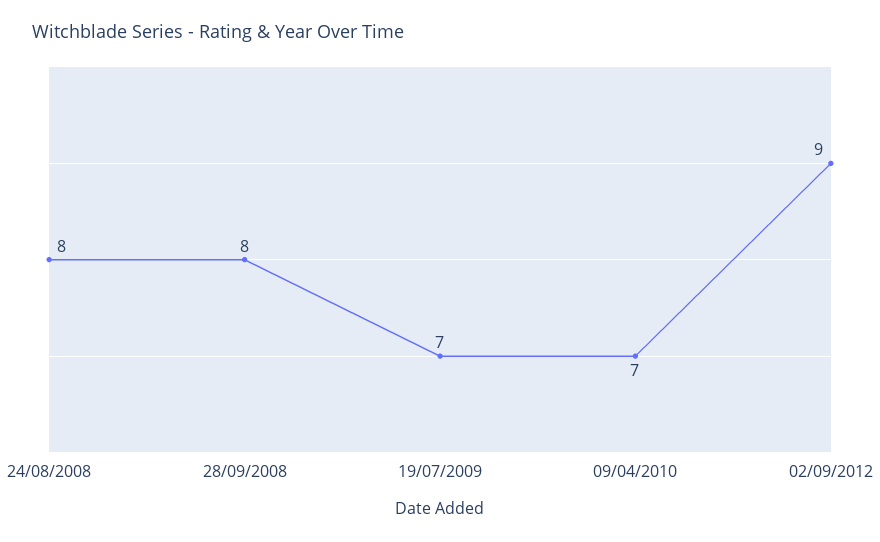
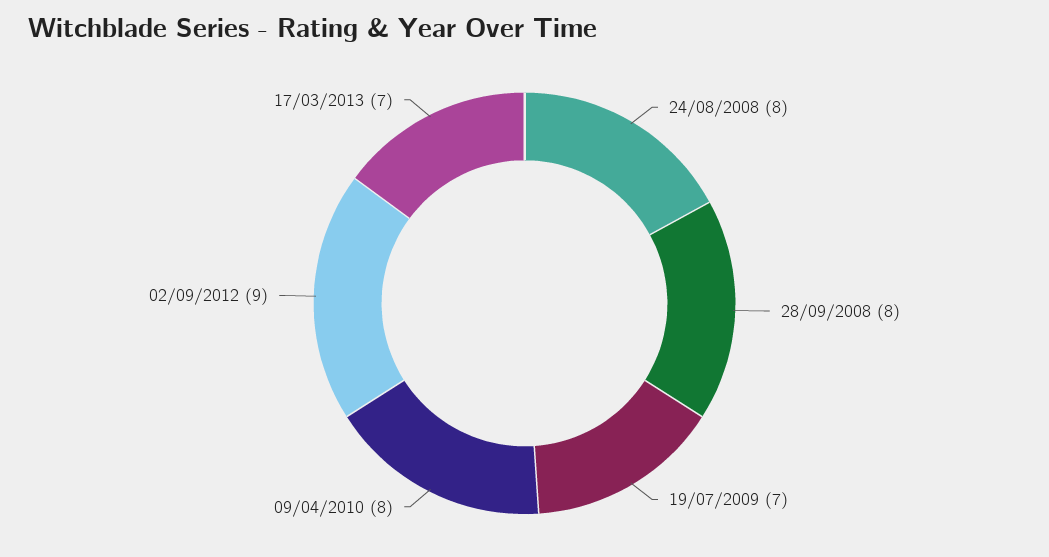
09/04/2010: 7 -> 8
17/03/2013: none -> 7

